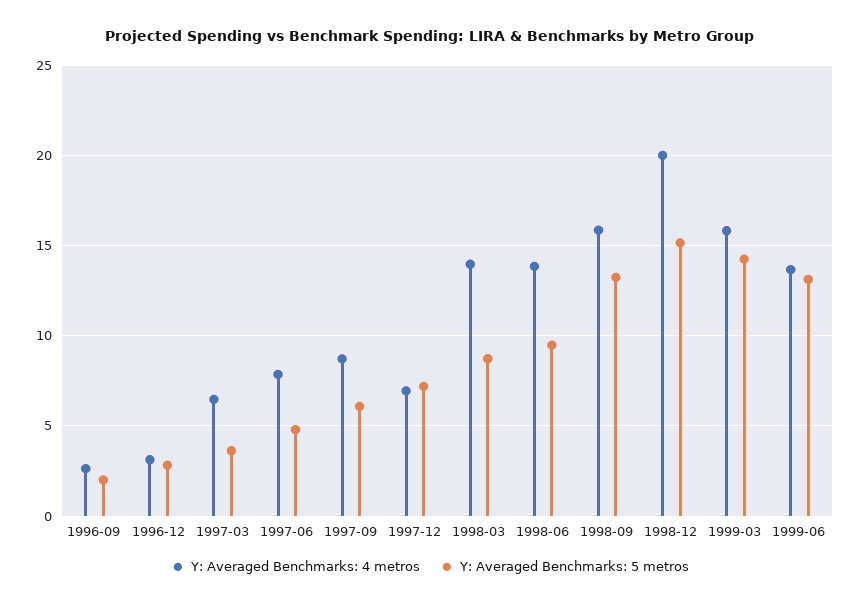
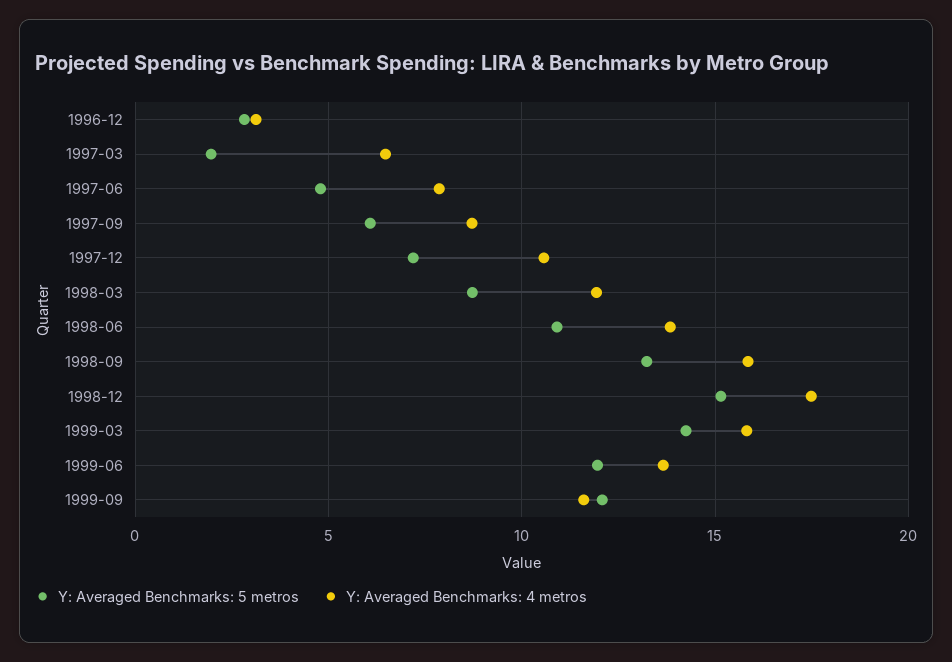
Y: Averaged Benchmarks: 4 metros, 1996-09: 2.5 -> none
Y: Averaged Benchmarks: 5 metros, 1996-09: 2 -> none
Y: Averaged Benchmarks: 5 metros, 1997-03: 3.5 -> 2
Y: Averaged Benchmarks: 4 metros, 1997-12: 7 -> 10.5
Y: Averaged Benchmarks: 4 metros, 1998-03: 14 -> 12
Y: Averaged Benchmarks: 5 metros, 1998-06: 9.5 -> 11
Y: Averaged Benchmarks: 4 metros, 1998-12: 20 -> 17.5
Y: Averaged Benchmarks: 5 metros, 1999-06: 13 -> 12
Y: Averaged Benchmarks: 5 metros, 1999-09: none -> 12
Y: Averaged Benchmarks: 4 metros, 1999-09: none -> 11.5

